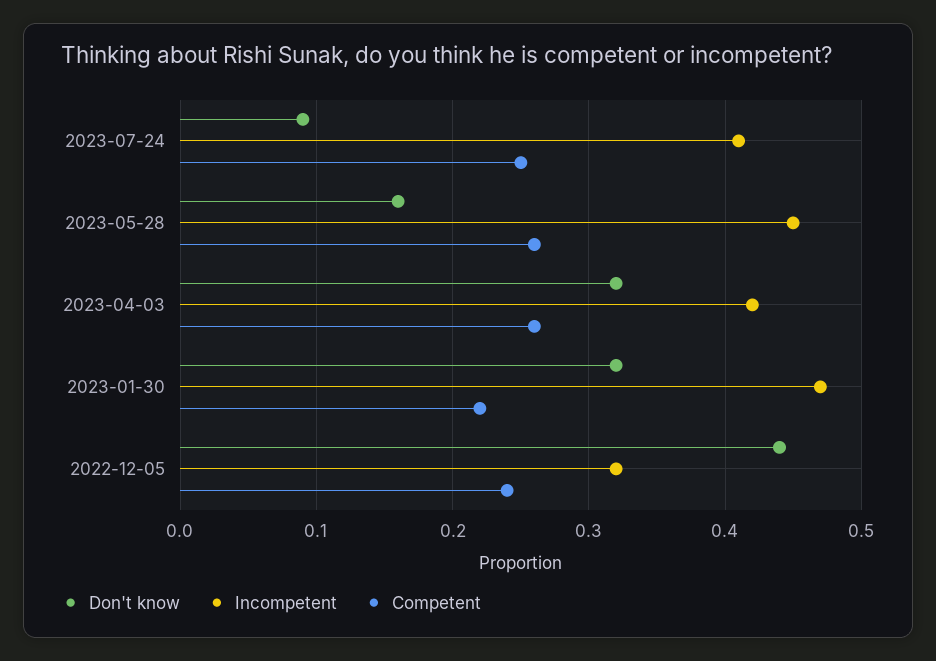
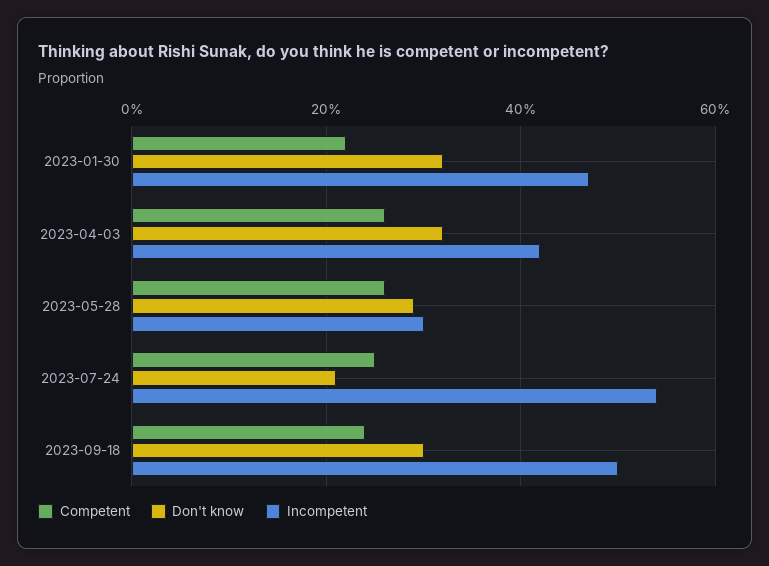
Don't know, 2023-07-24: 0.09 -> 0.2
Incompetent, 2023-07-24: 0.41 -> 0.55
Don't know, 2023-05-28: 0.16 -> 0.3
Incompetent, 2023-05-28: 0.45 -> 0.3
Don't know, 2022-12-05: 0.44 -> none
Incompetent, 2022-12-05: 0.32 -> none
Competent, 2022-12-05: 0.24 -> none
Competent, 2023-09-18: none -> 0.25
Don't know, 2023-09-18: none -> 0.3
Incompetent, 2023-09-18: none -> 0.5

